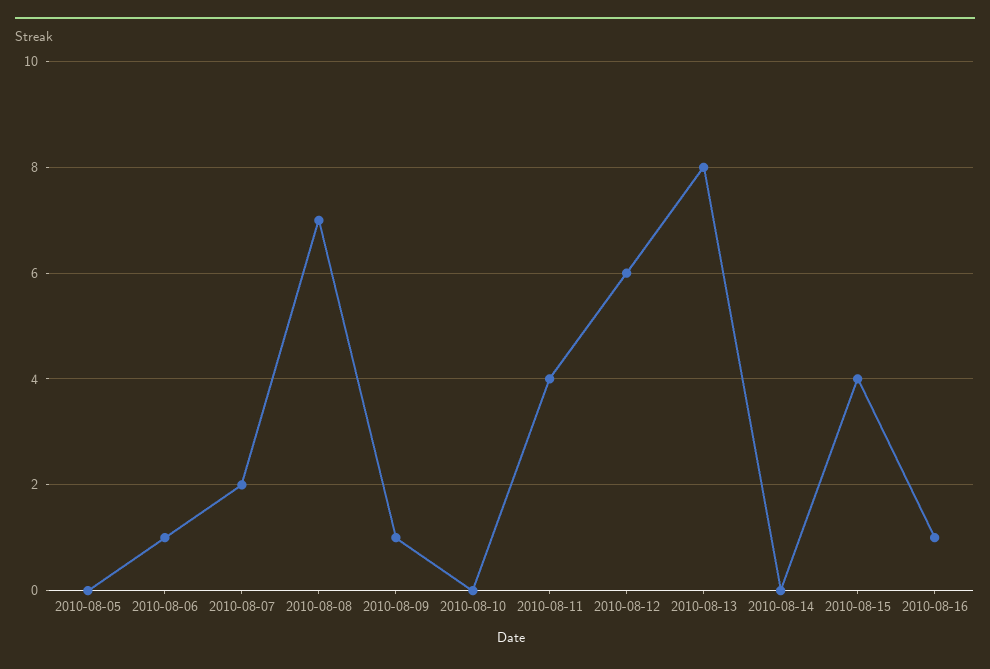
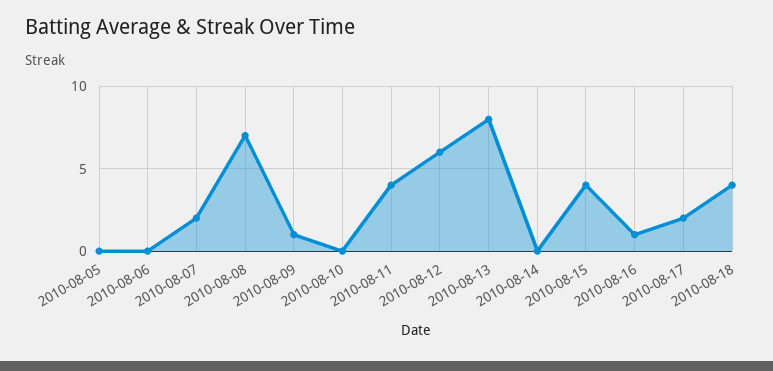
2010-08-06: 1 -> 0
2010-08-17: none -> 2
2010-08-18: none -> 4

